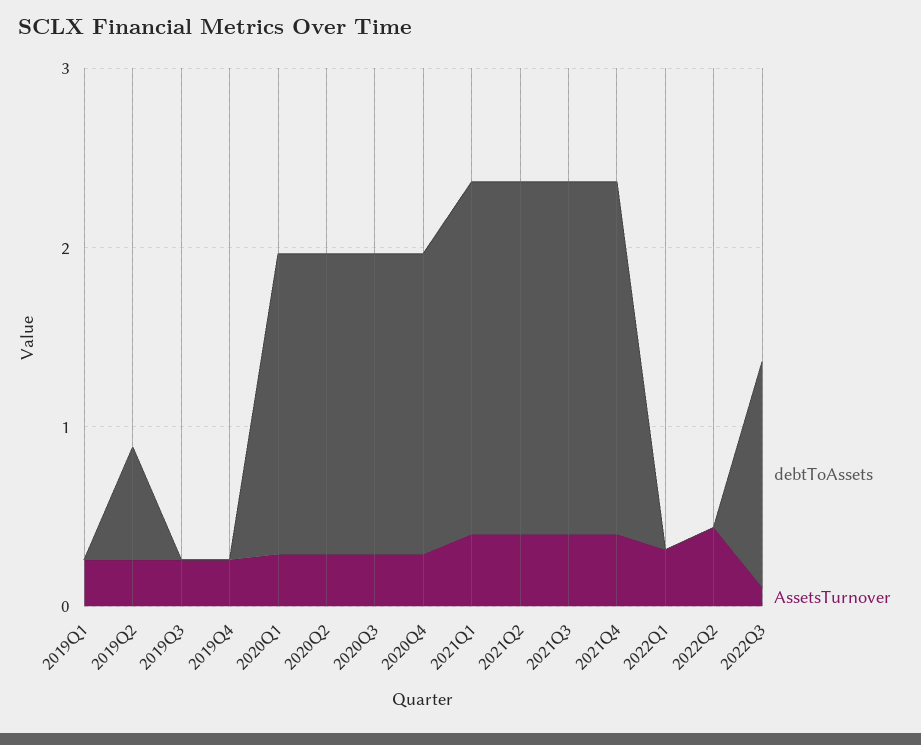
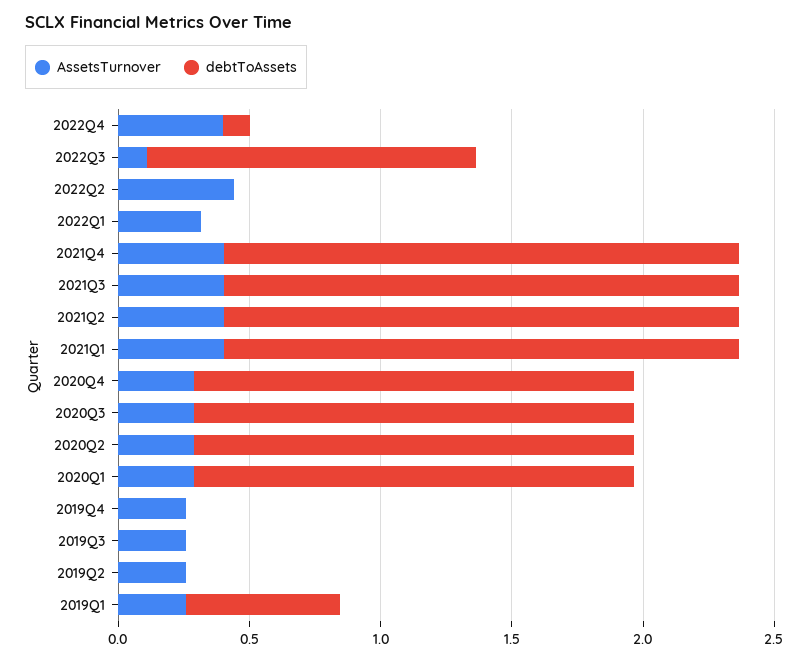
debtToAssets, 2019Q1: 0 -> 0.6
debtToAssets, 2019Q2: 0.6 -> 0
AssetsTurnover, 2022Q4: none -> 0.4
debtToAssets, 2022Q4: none -> 0.1

